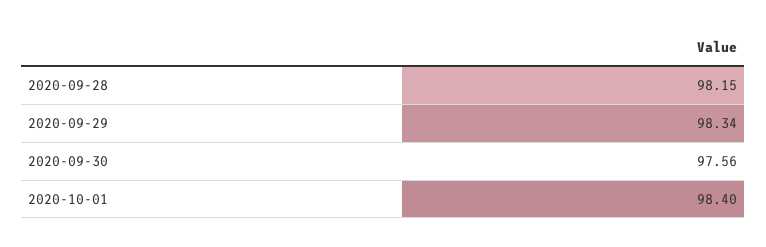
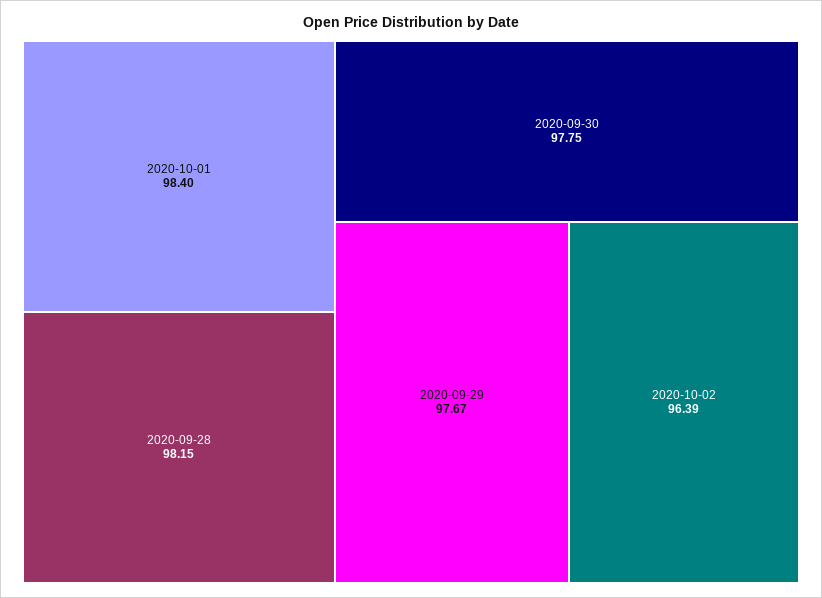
2020-09-29: 98.34 -> 97.67
2020-09-30: 97.56 -> 97.75
2020-10-02: none -> 96.39

